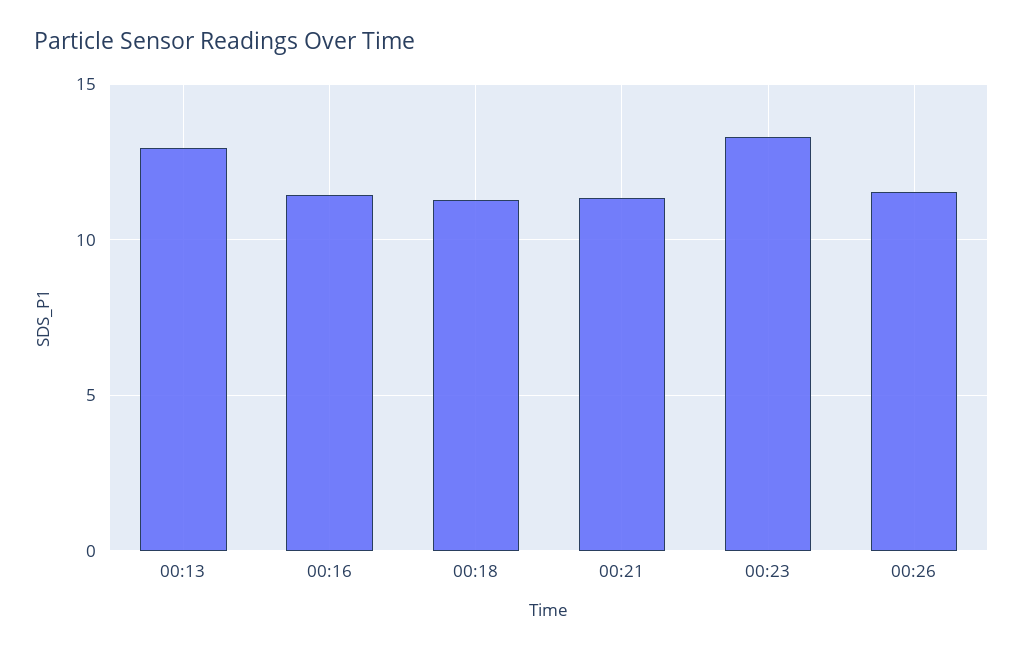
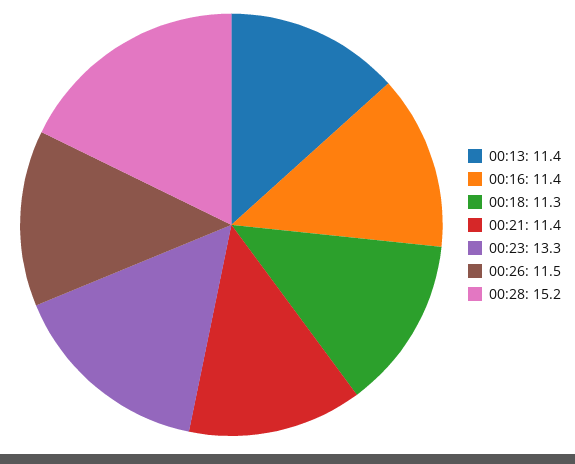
00:13: 13 -> 11.4
00:28: none -> 15.2

